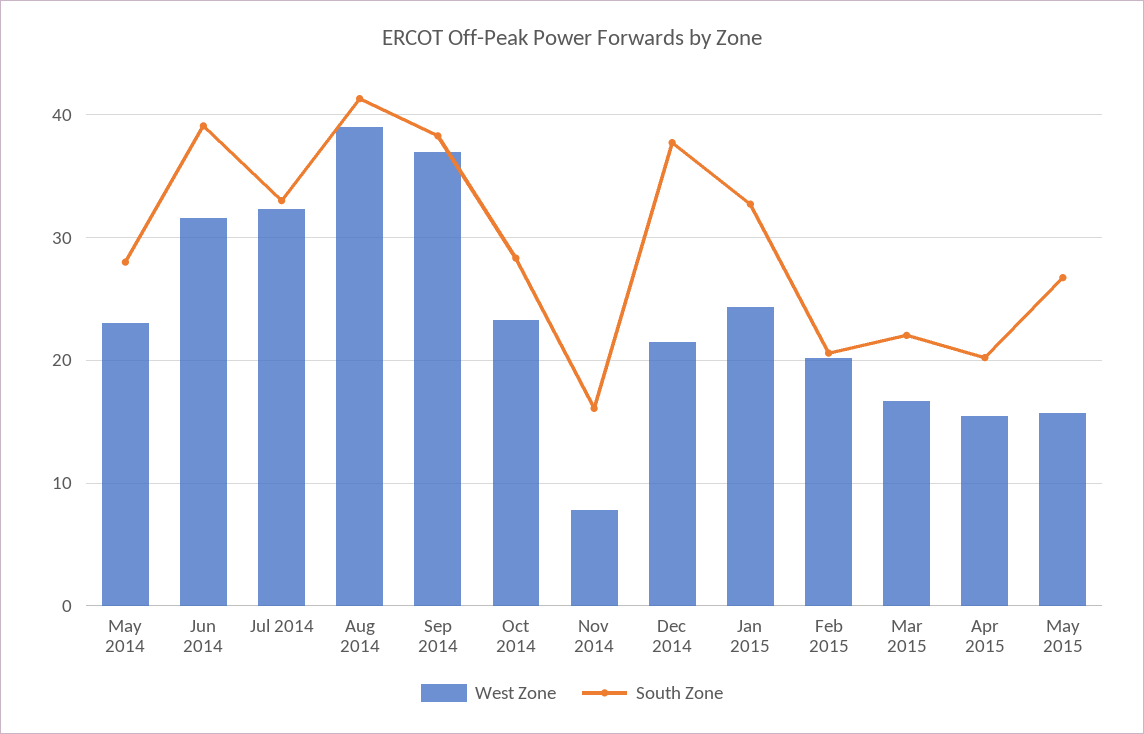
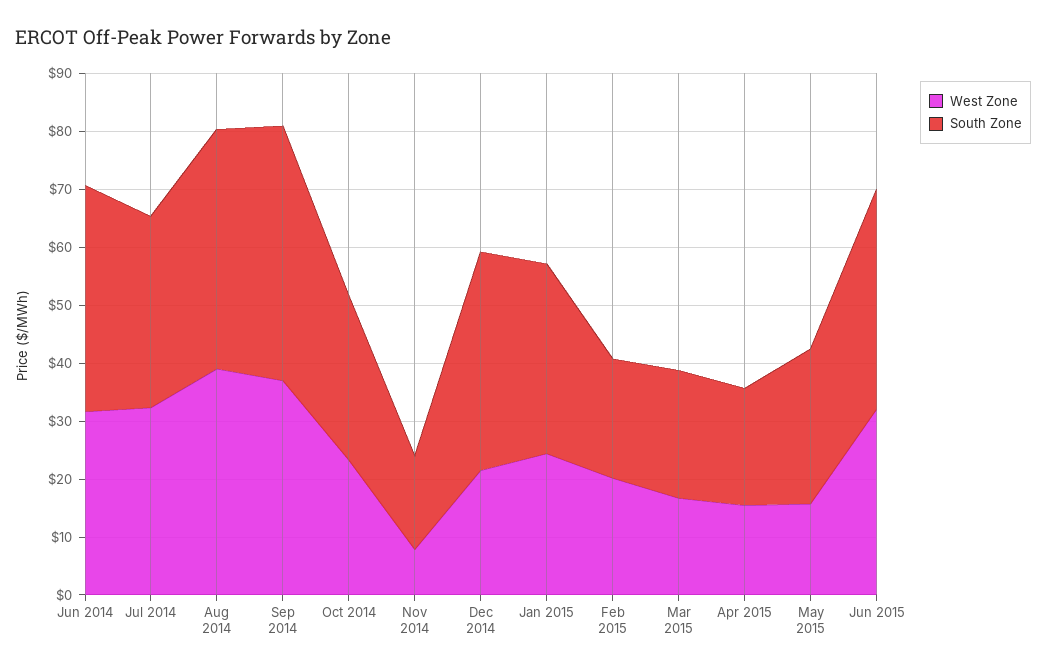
West Zone, May 2014: 23 -> none
South Zone, May 2014: 28 -> none
South Zone, Sep 2014: 38 -> 44
West Zone, Jun 2015: none -> 32
South Zone, Jun 2015: none -> 38

